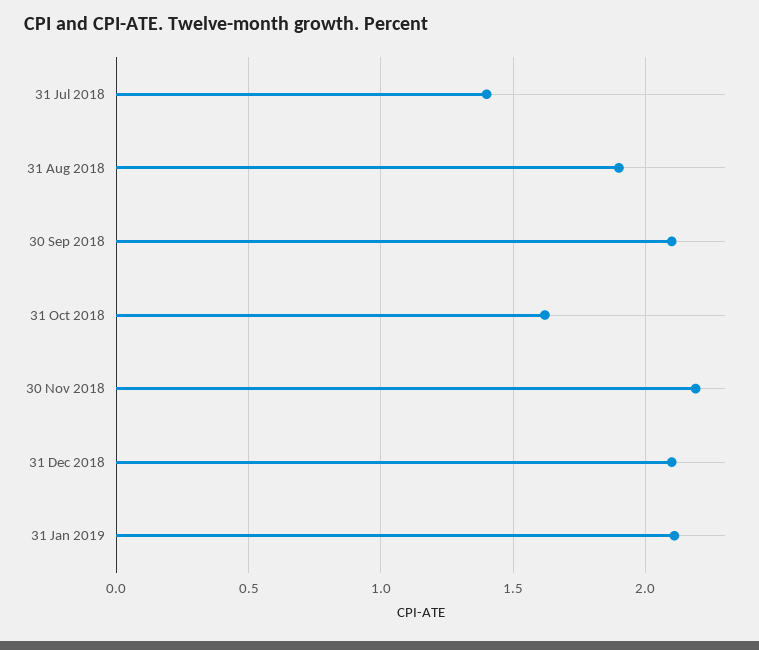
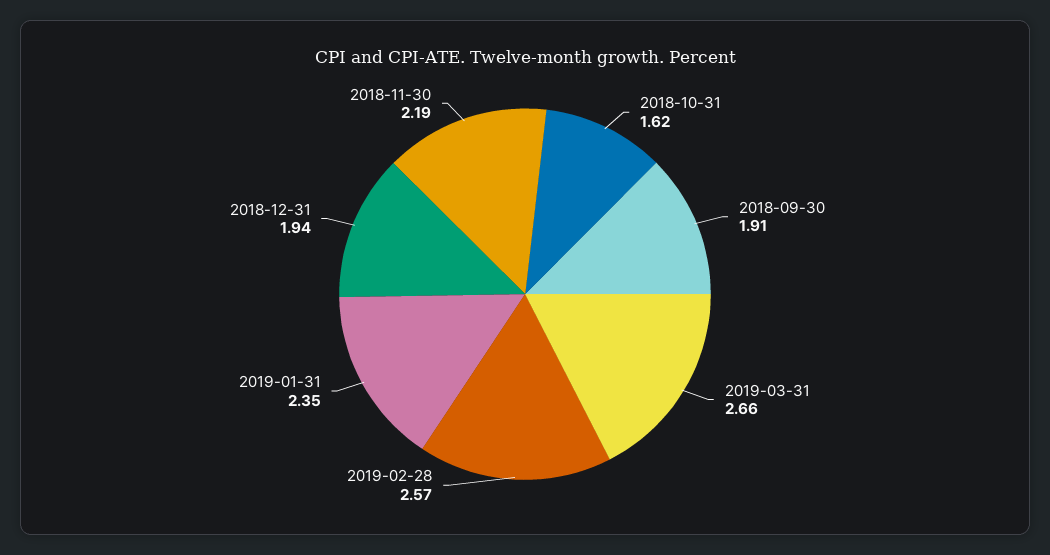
31 Jul 2018: 1.4 -> none
31 Aug 2018: 1.9 -> none
30 Sep 2018: 2.1 -> 1.91
31 Dec 2018: 2.1 -> 1.94
31 Jan 2019: 2.1 -> 2.35
2019-03-31: none -> 2.66
2019-02-28: none -> 2.57

